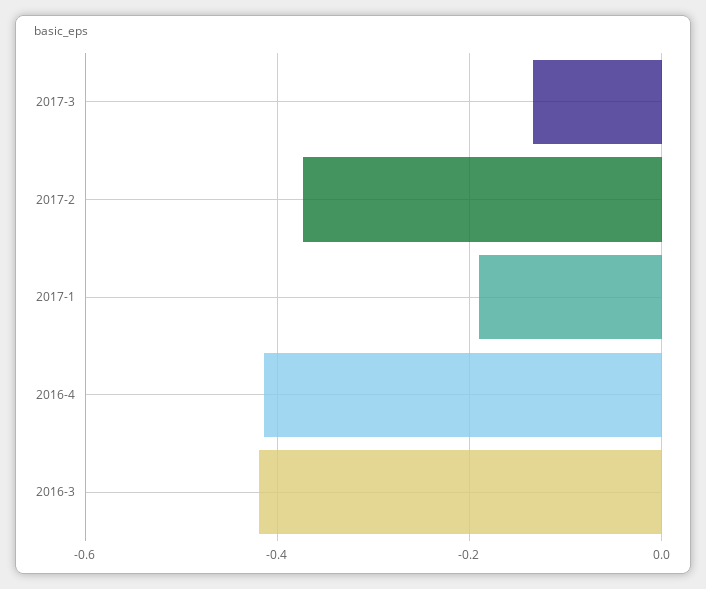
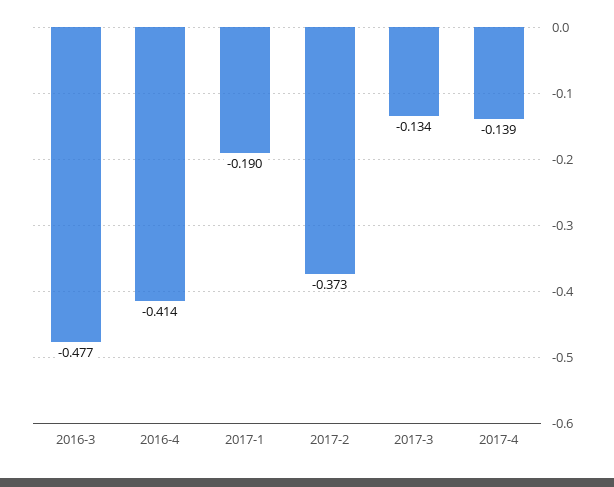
2016-3: -0.42 -> -0.477
2017-4: none -> -0.139

